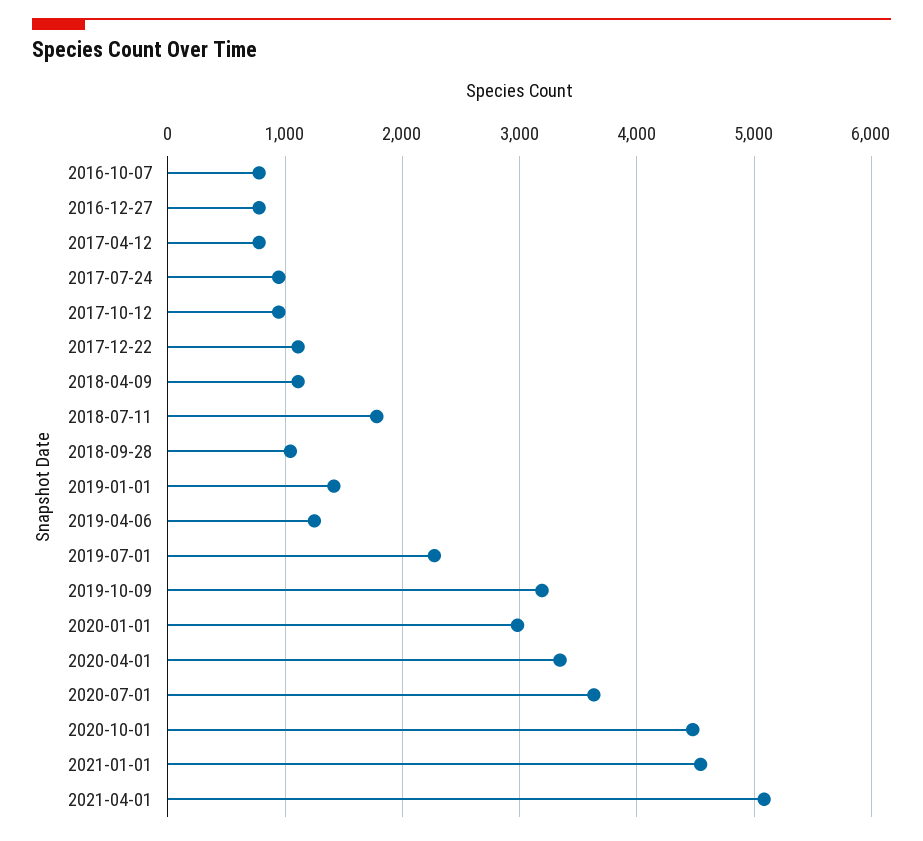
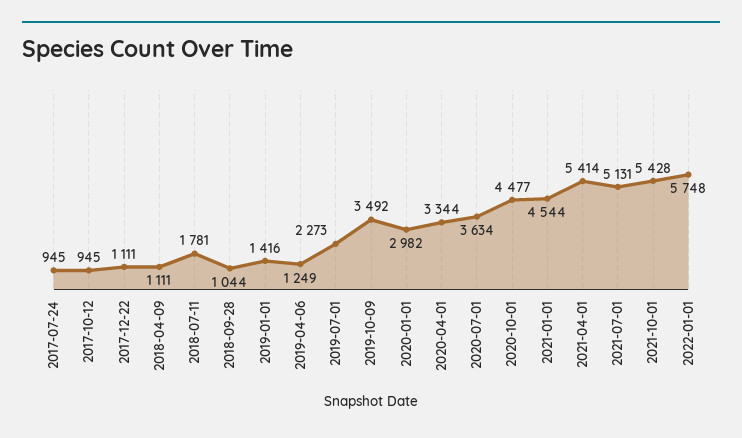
2016-10-07: 800 -> none
2016-12-27: 800 -> none
2017-04-12: 800 -> none
2019-10-09: 3200 -> 3492
2021-04-01: 5100 -> 5414
2021-07-01: none -> 5131
2021-10-01: none -> 5428
2022-01-01: none -> 5748

